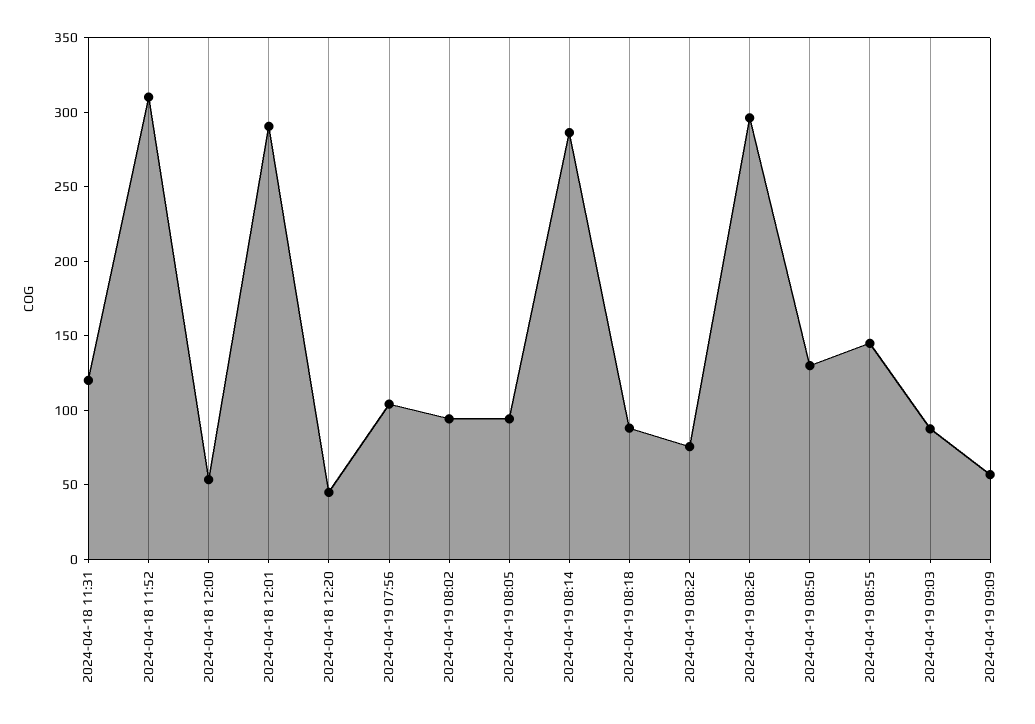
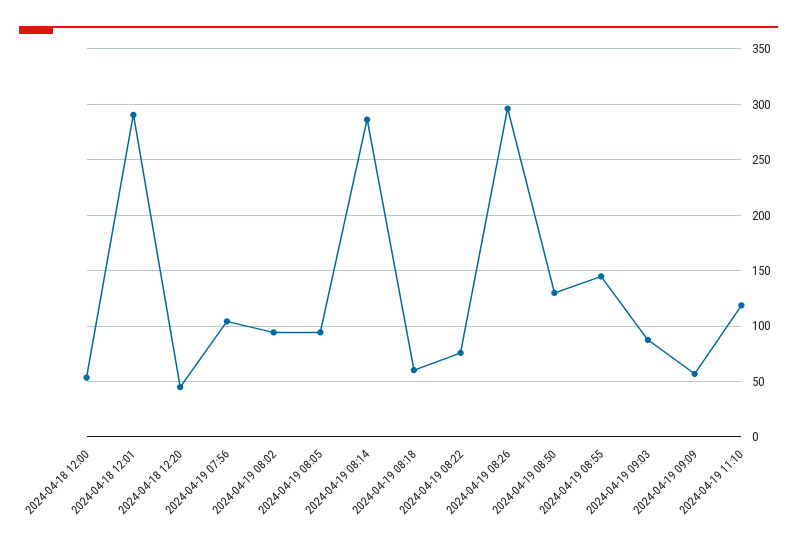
2024-04-18 11:31: 120 -> none
2024-04-18 11:52: 310 -> none
2024-04-19 08:18: 90 -> 60
2024-04-19 11:10: none -> 120

